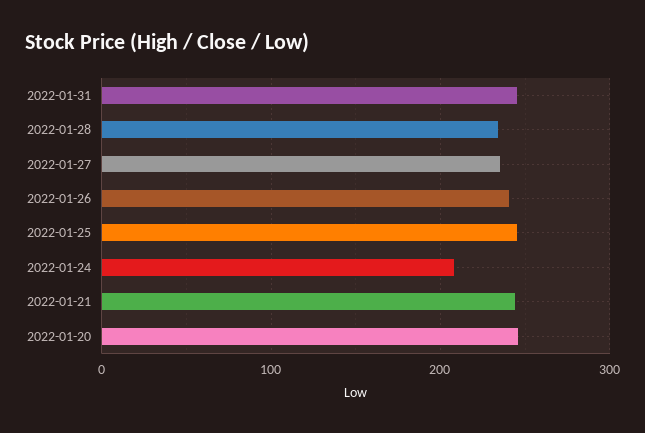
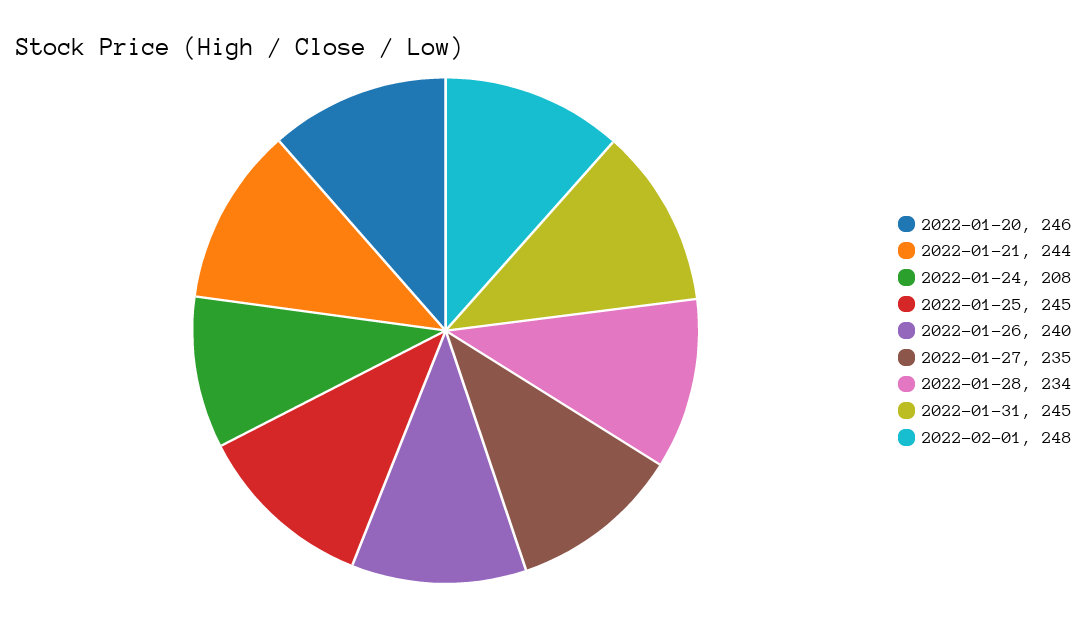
2022-02-01: none -> 248

